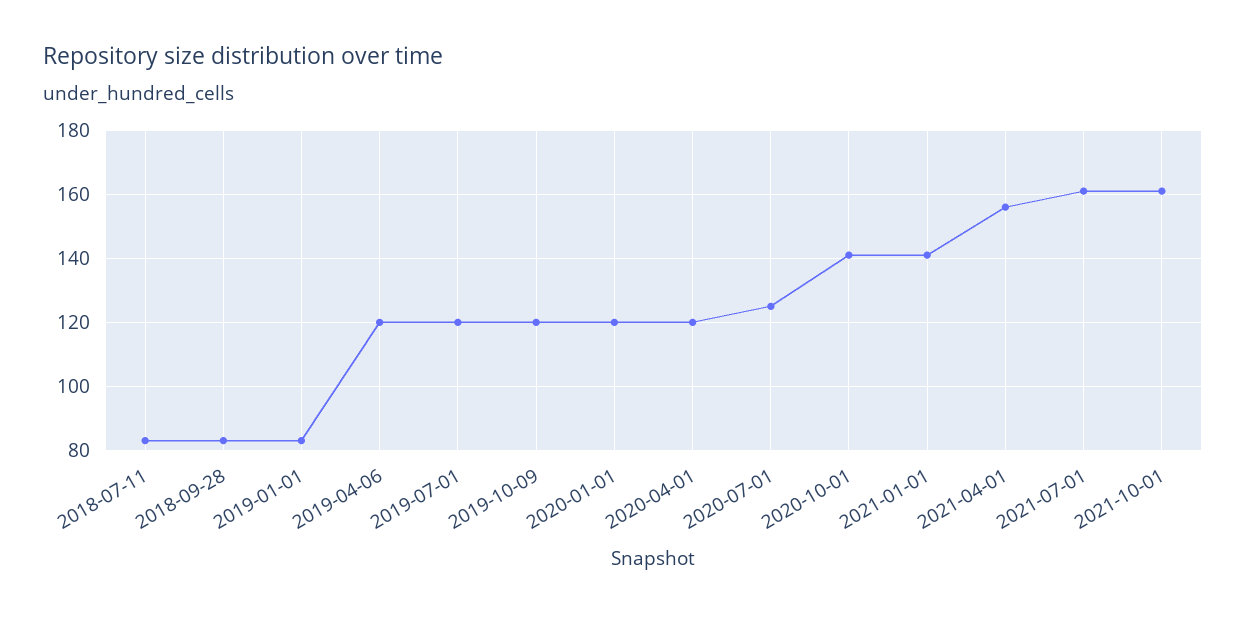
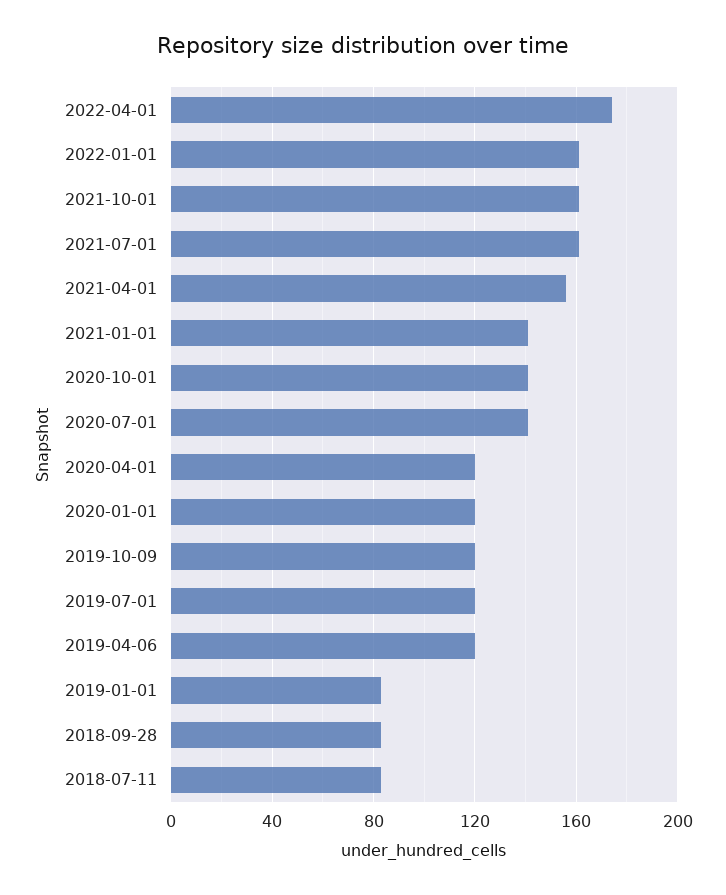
2020-07-01: 125 -> 140
2022-04-01: none -> 175
2022-01-01: none -> 160

